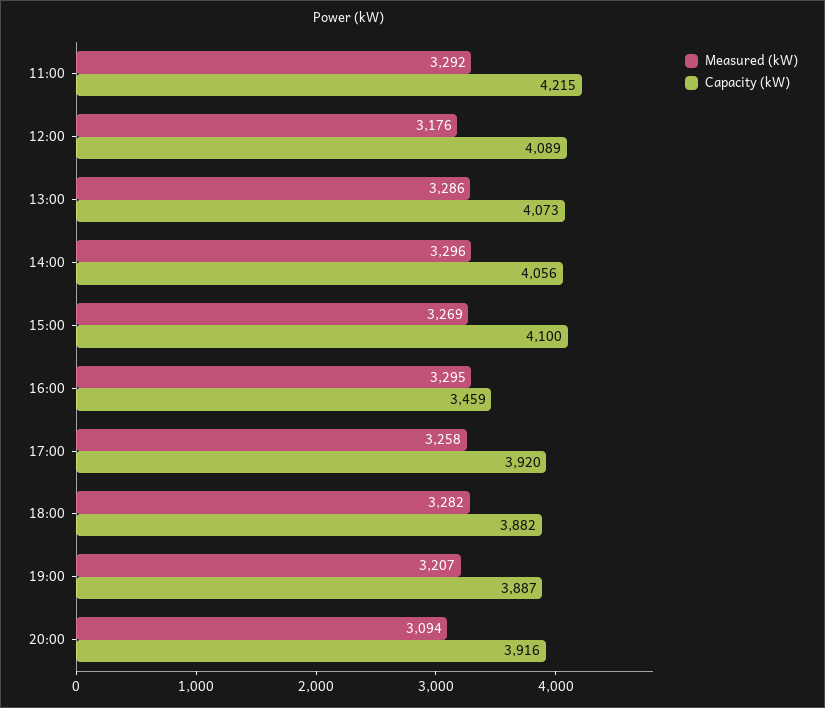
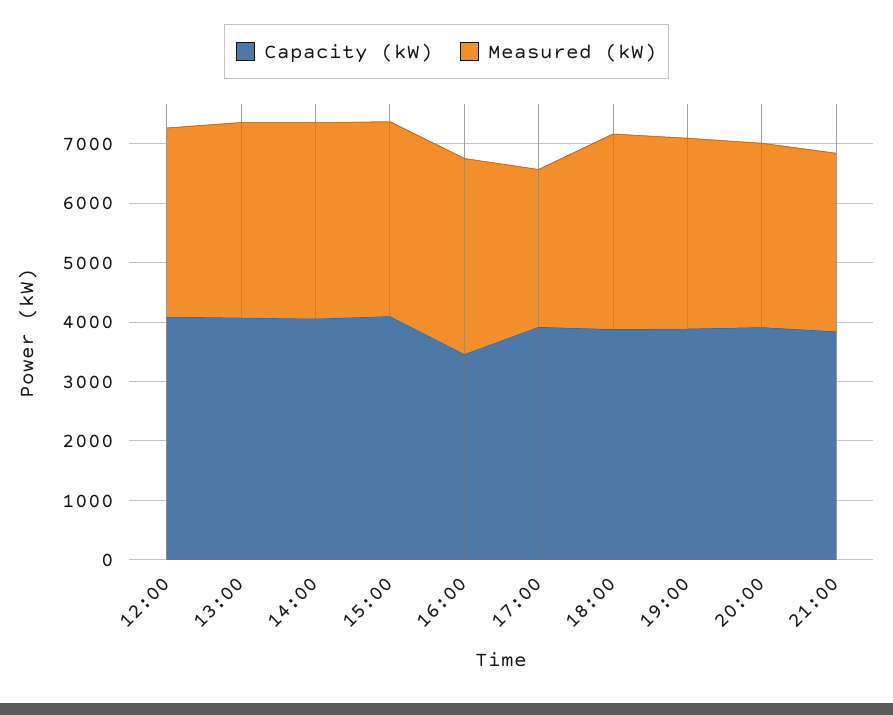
Measured (kW), 11:00: 3292 -> none
Capacity (kW), 11:00: 4215 -> none
Measured (kW), 17:00: 3258 -> 2600
Capacity (kW), 21:00: none -> 3800
Measured (kW), 21:00: none -> 3000

